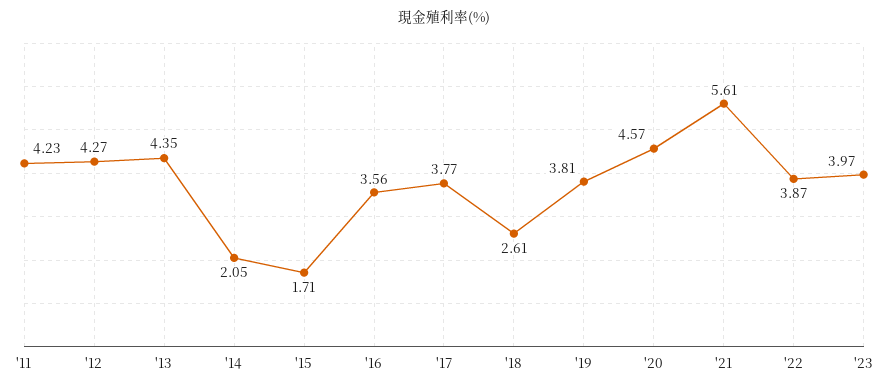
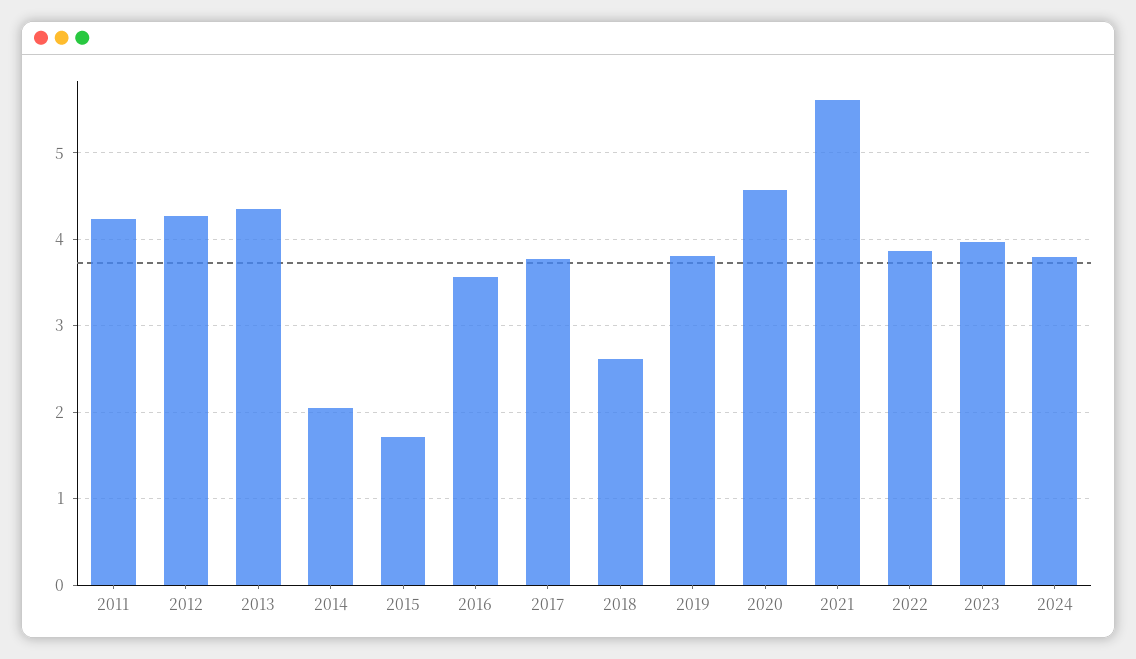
2024: none -> 3.8

